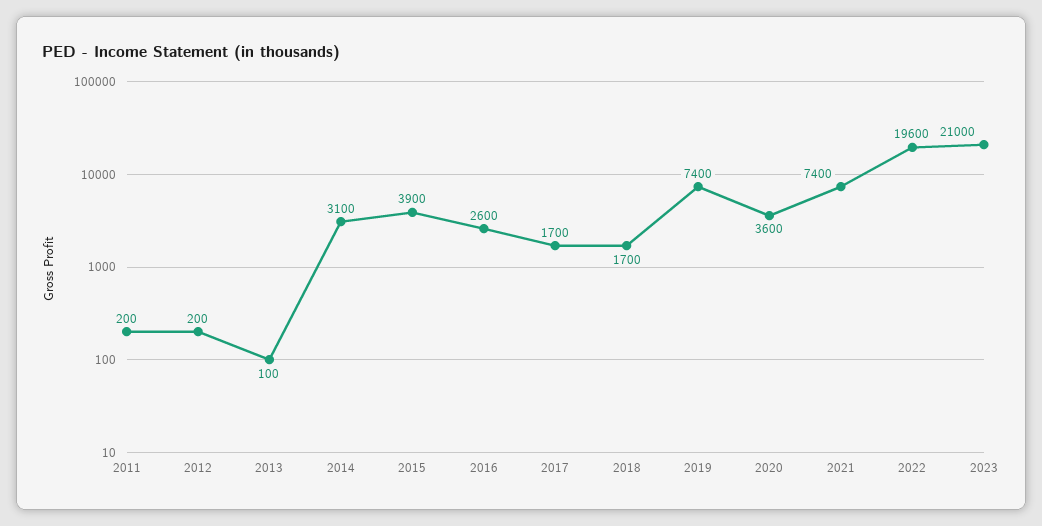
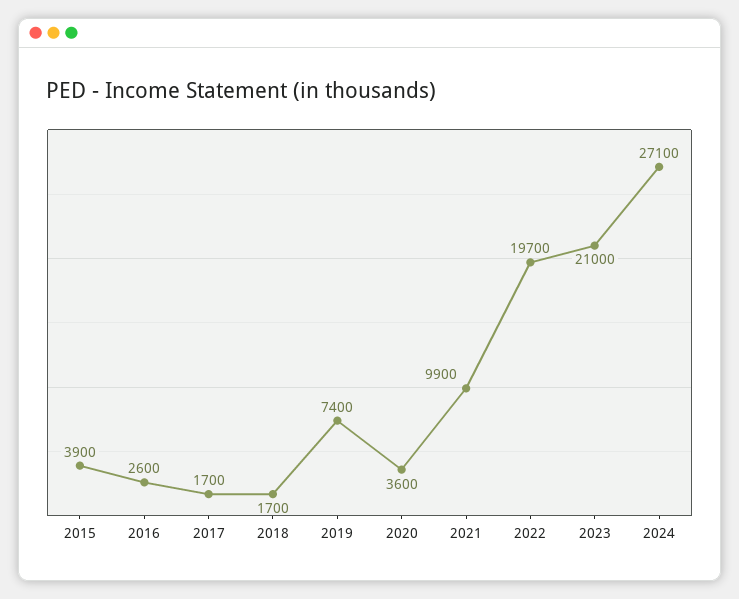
2011: 200 -> none
2012: 200 -> none
2013: 100 -> none
2014: 3100 -> none
2021: 7400 -> 9900
2022: 19600 -> 19700
2024: none -> 27100

